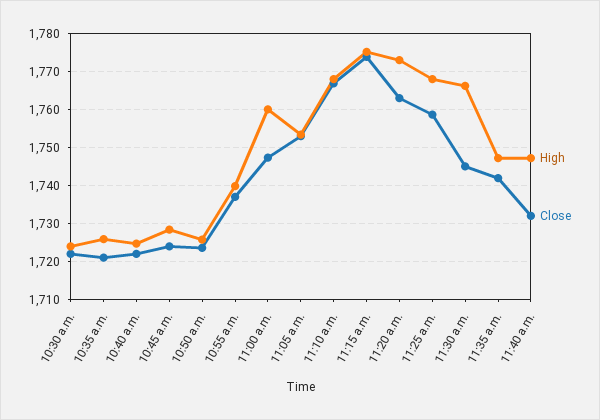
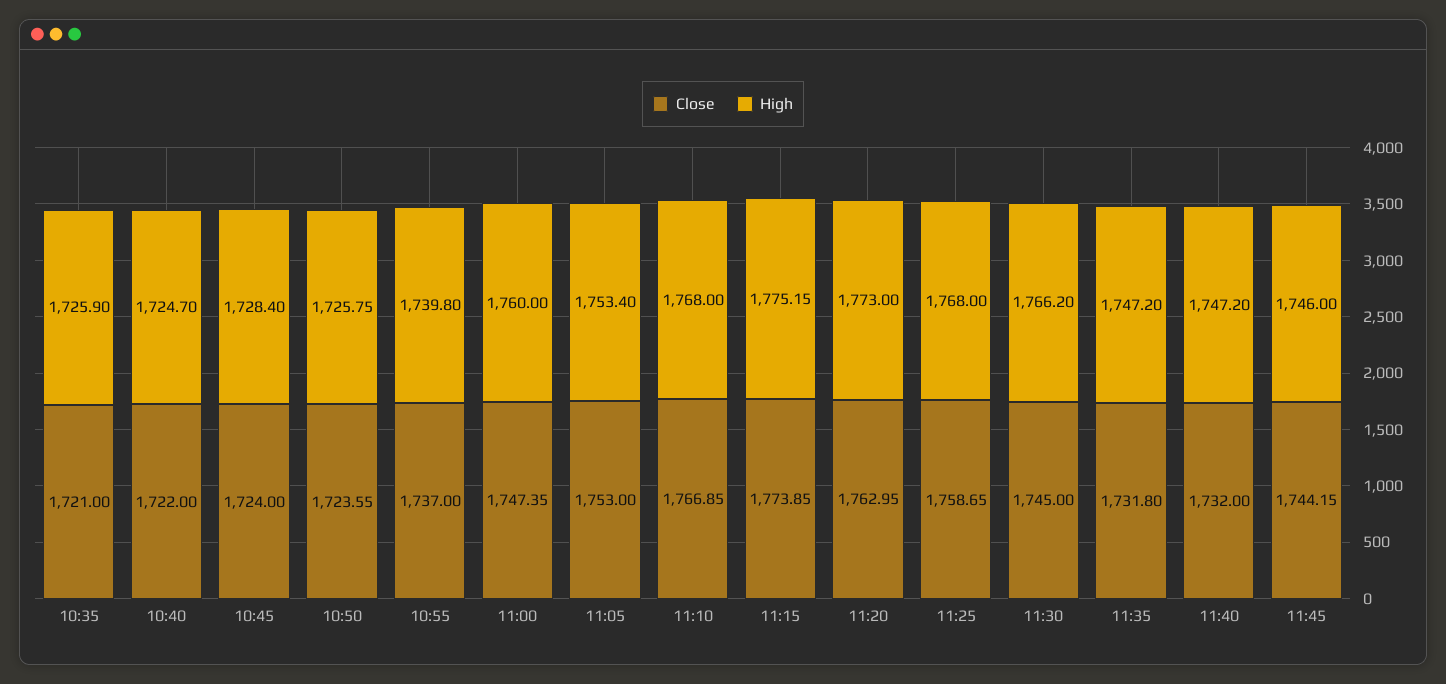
High, 10:30 a.m.: 1724 -> none
Close, 10:30 a.m.: 1722 -> none
Close, 11:35 a.m.: 1742 -> 1731.8
Close, 11:45: none -> 1744.15
High, 11:45: none -> 1746

